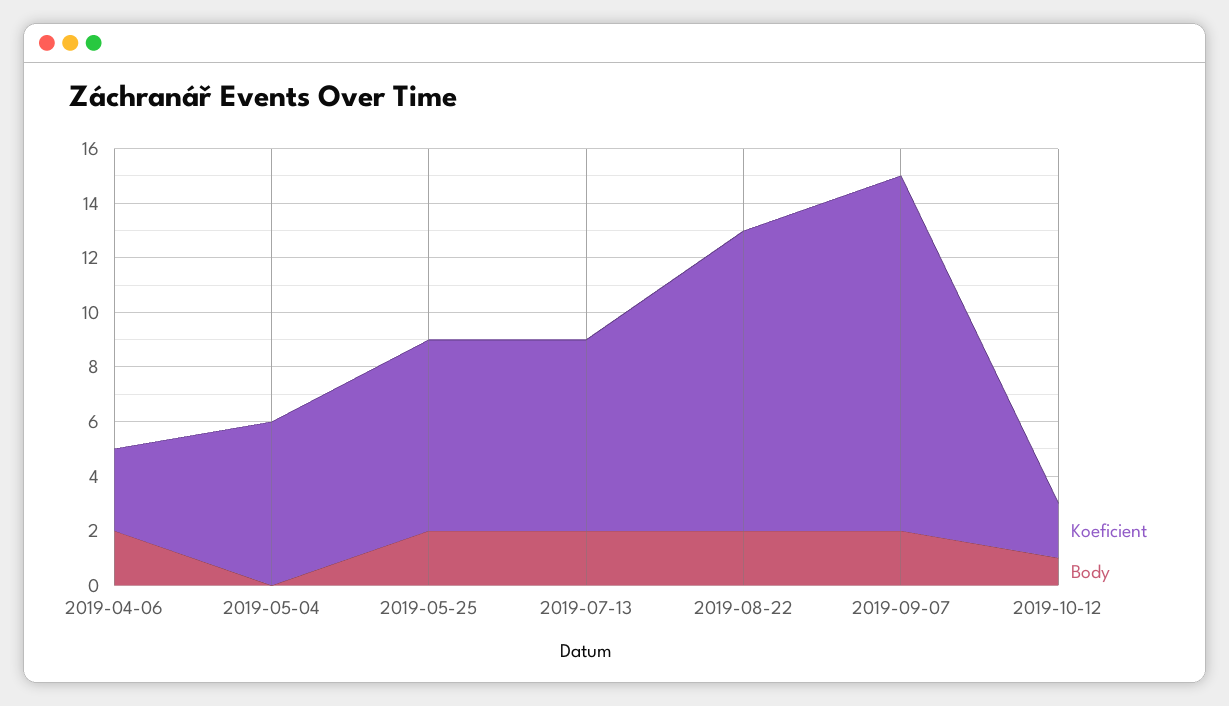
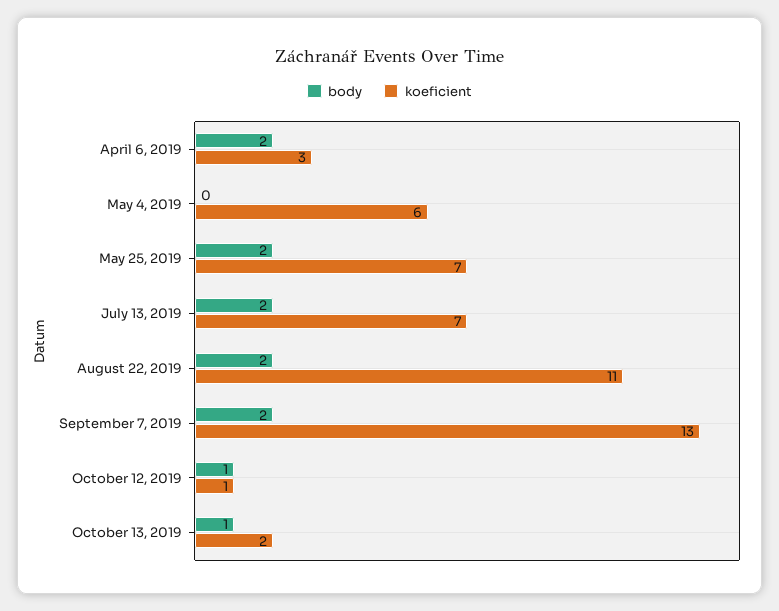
Koeficient, 2019-10-12: 2 -> 1
Body, October 13, 2019: none -> 1
Koeficient, October 13, 2019: none -> 2

